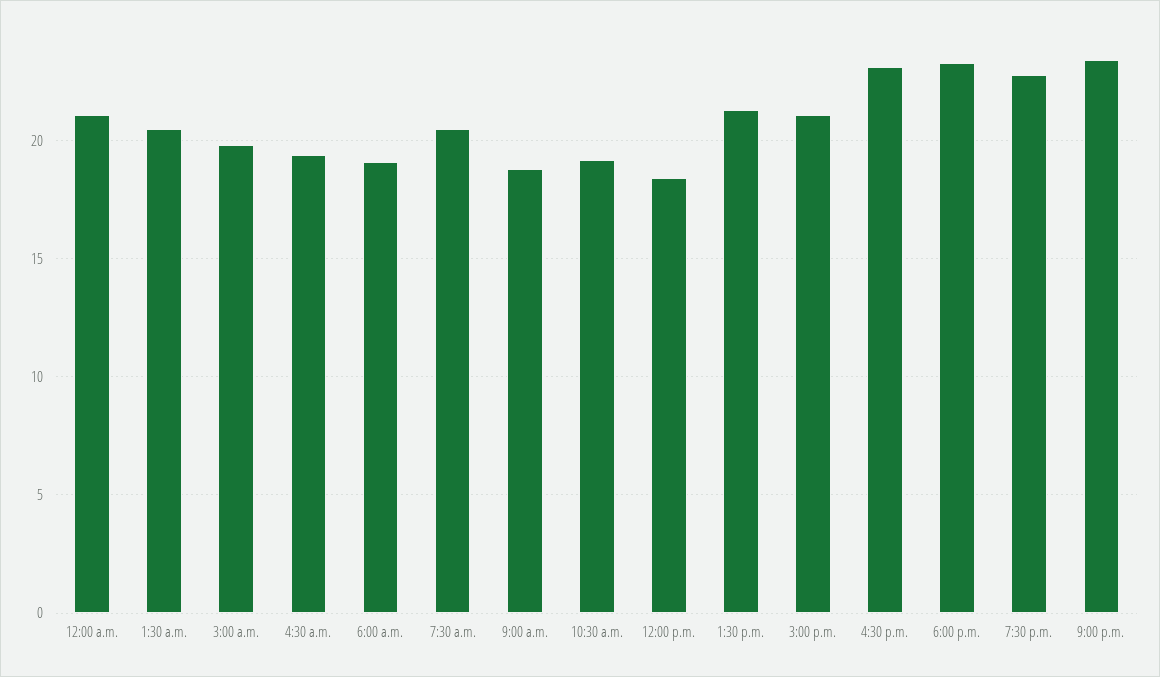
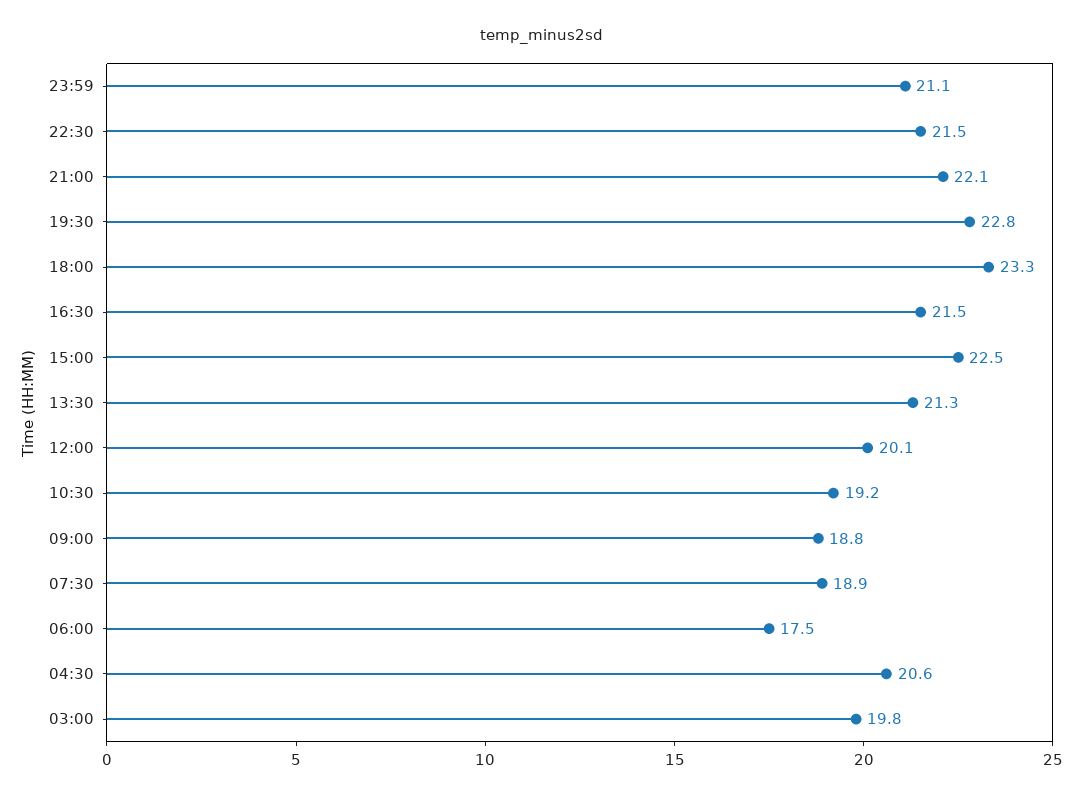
12:00 a.m.: 21 -> none
1:30 a.m.: 20.5 -> none
4:30 a.m.: 19.5 -> 20.6
6:00 a.m.: 19 -> 17.5
7:30 a.m.: 20.5 -> 18.9
12:00 p.m.: 18.5 -> 20.1
3:00 p.m.: 21 -> 22.5
4:30 p.m.: 23 -> 21.5
9:00 p.m.: 23.5 -> 22.1
23:59: none -> 21.1
22:30: none -> 21.5

